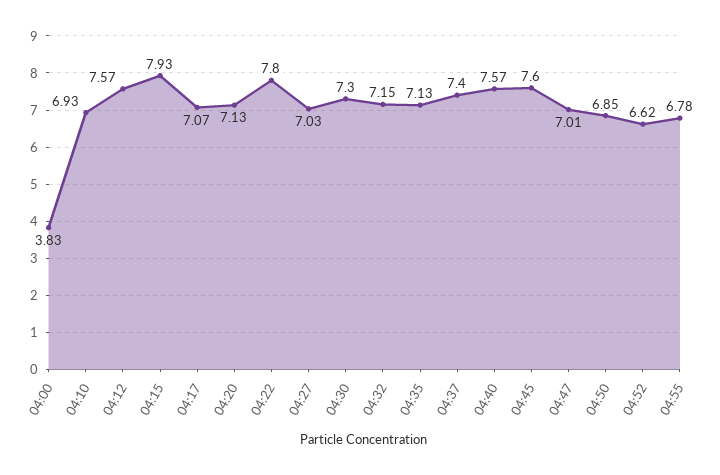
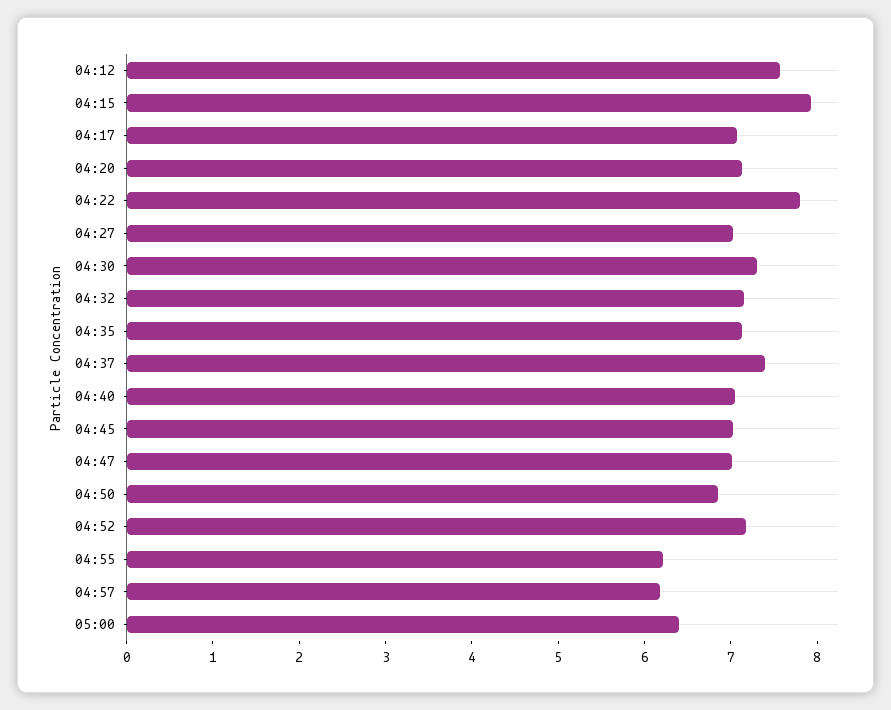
04:00: 3.83 -> none
04:10: 6.93 -> none
04:40: 7.57 -> 7
04:45: 7.6 -> 7
04:52: 6.62 -> 7.2
04:55: 6.78 -> 6.2
04:57: none -> 6.2
05:00: none -> 6.4

